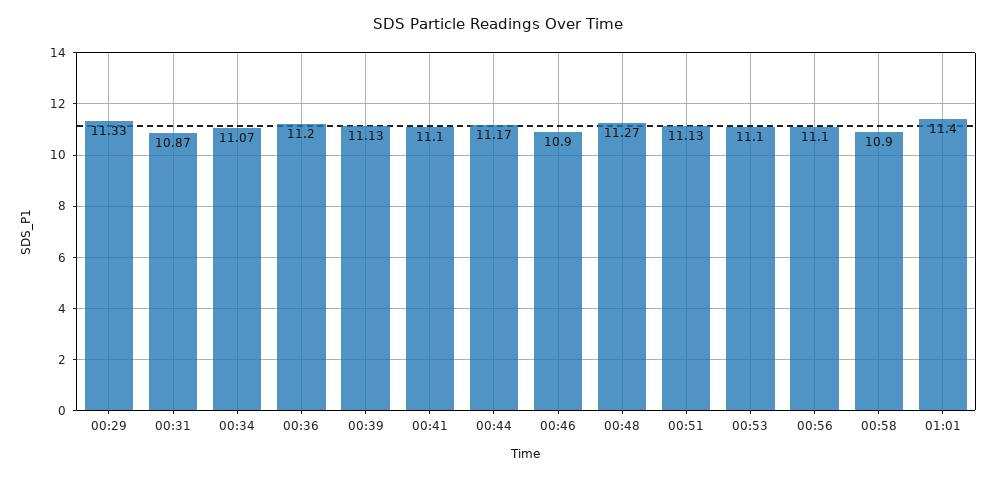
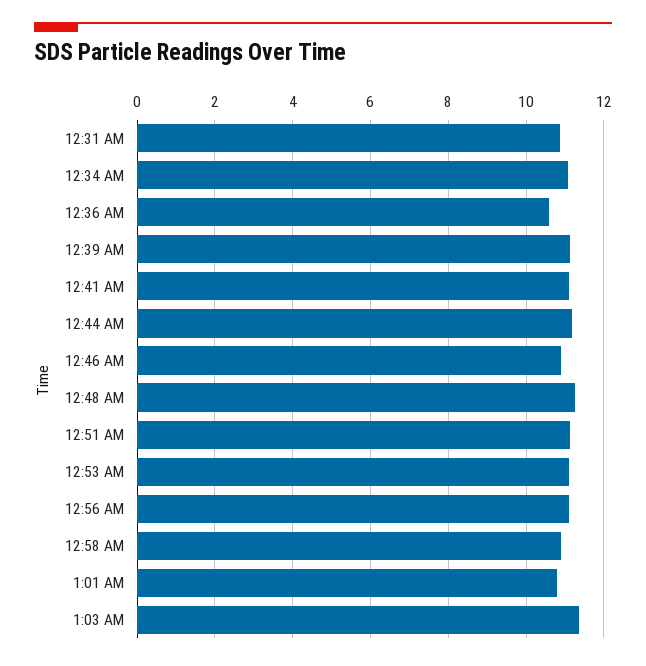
00:29: 11.33 -> none
00:36: 11.2 -> 10.6
01:01: 11.4 -> 10.8
1:03 AM: none -> 11.4

